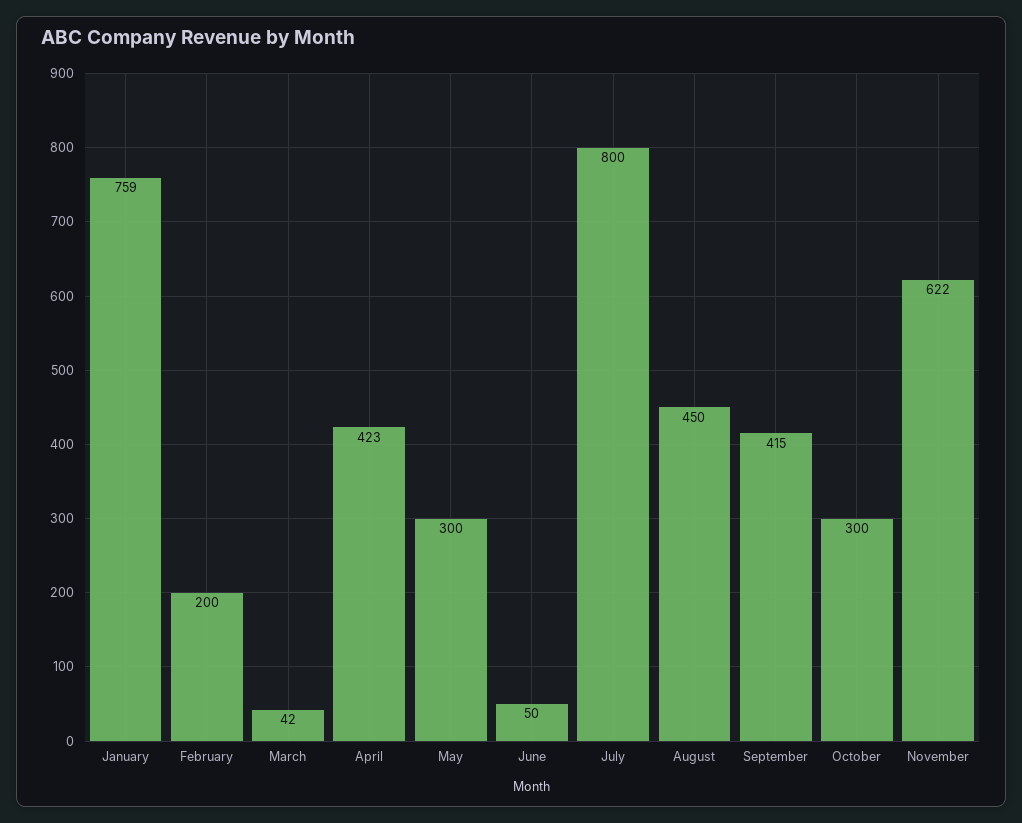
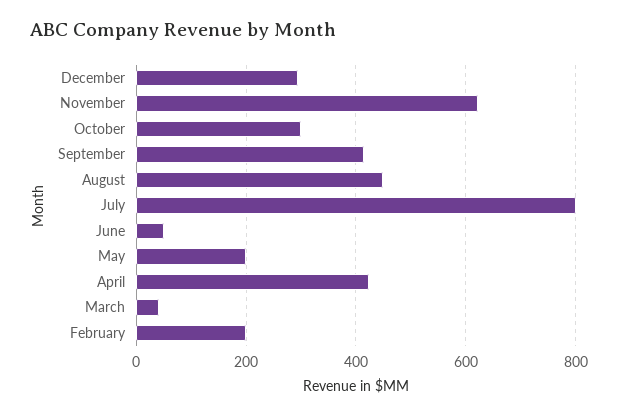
January: 759 -> none
May: 300 -> 200
December: none -> 300

